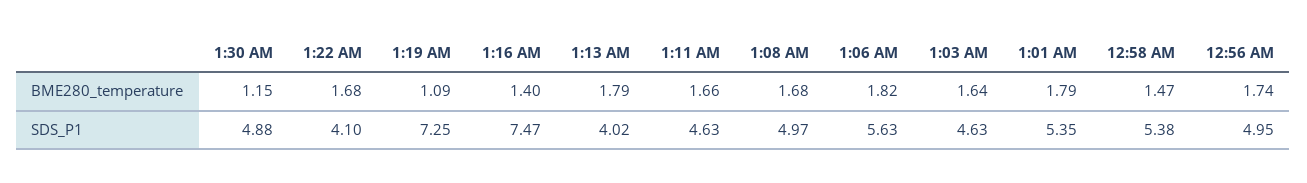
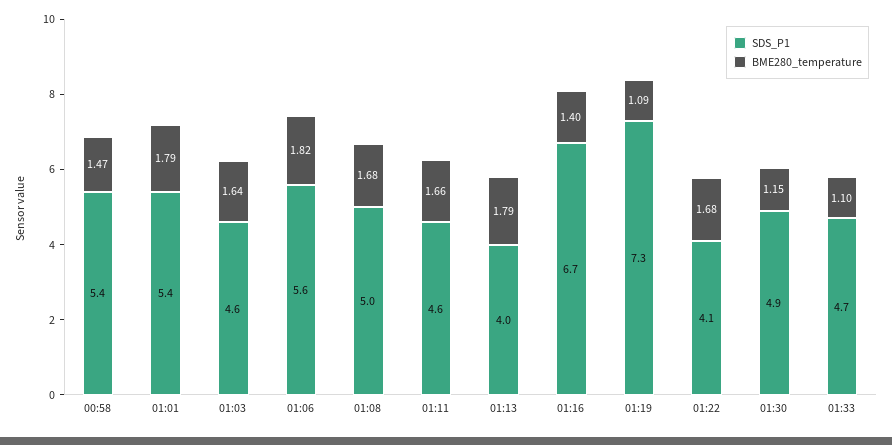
BME280_temperature, 12:56 AM: 1.74 -> none
SDS_P1, 1:16 AM: 7.47 -> 6.7
SDS_P1, 12:56 AM: 4.95 -> none
SDS_P1, 01:33: none -> 4.7
BME280_temperature, 01:33: none -> 1.1

